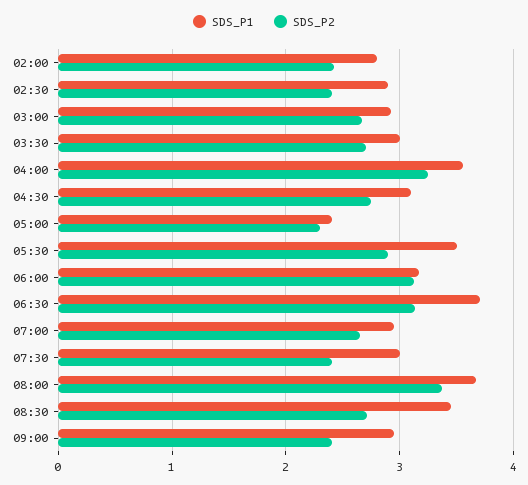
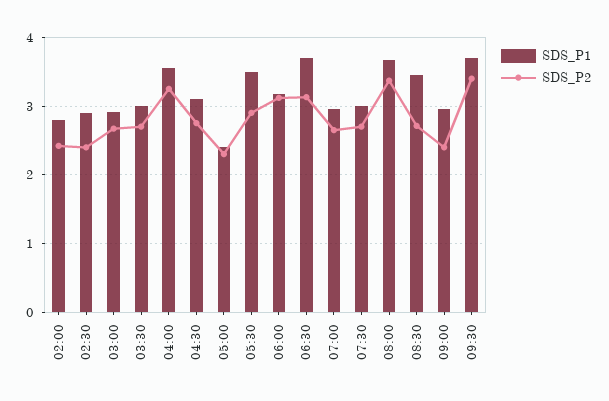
SDS_P2, 07:30: 2.4 -> 2.7
SDS_P1, 09:30: none -> 3.7
SDS_P2, 09:30: none -> 3.4

